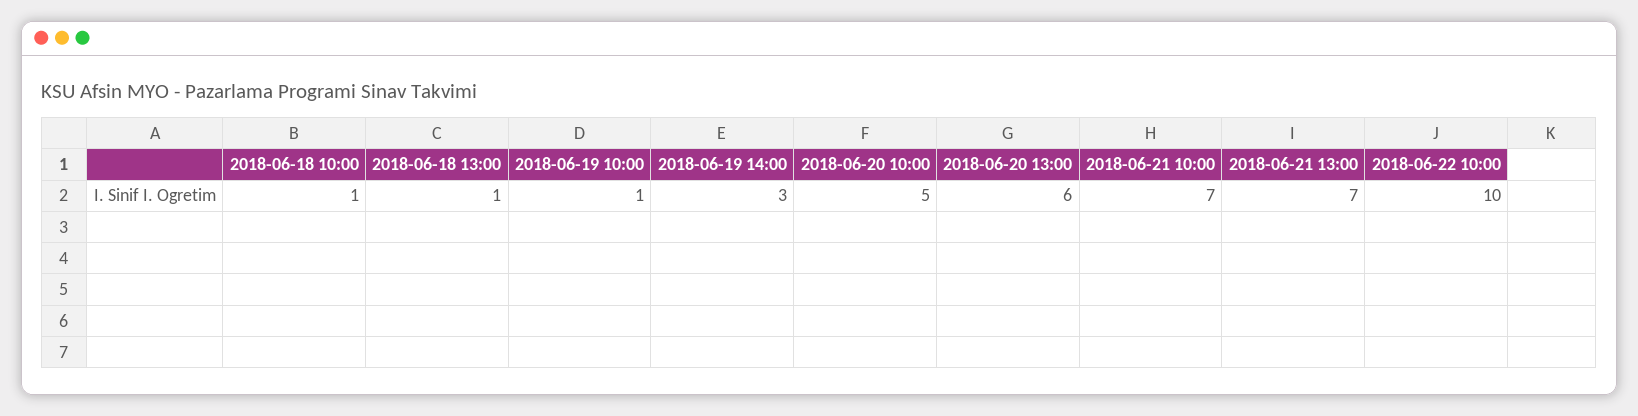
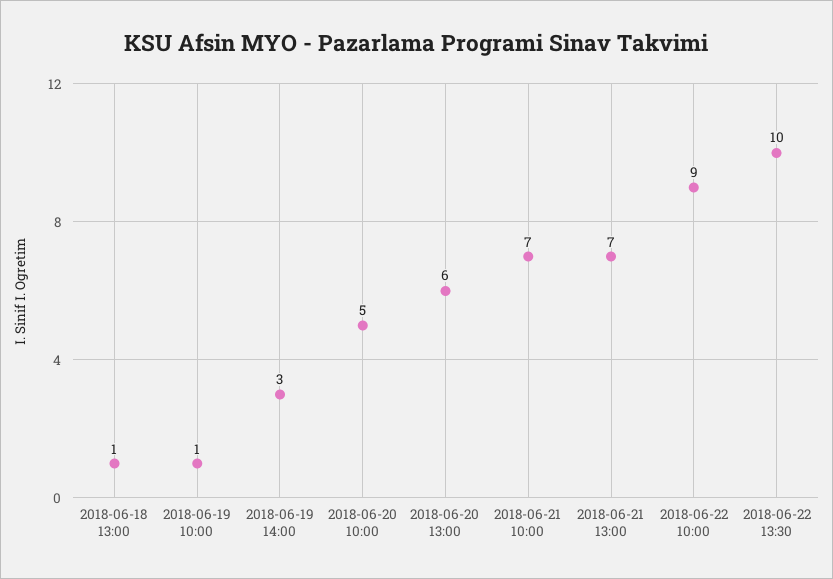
2018-06-18 10:00: 1 -> none
2018-06-22 10:00: 10 -> 9
2018-06-22 13:30: none -> 10

